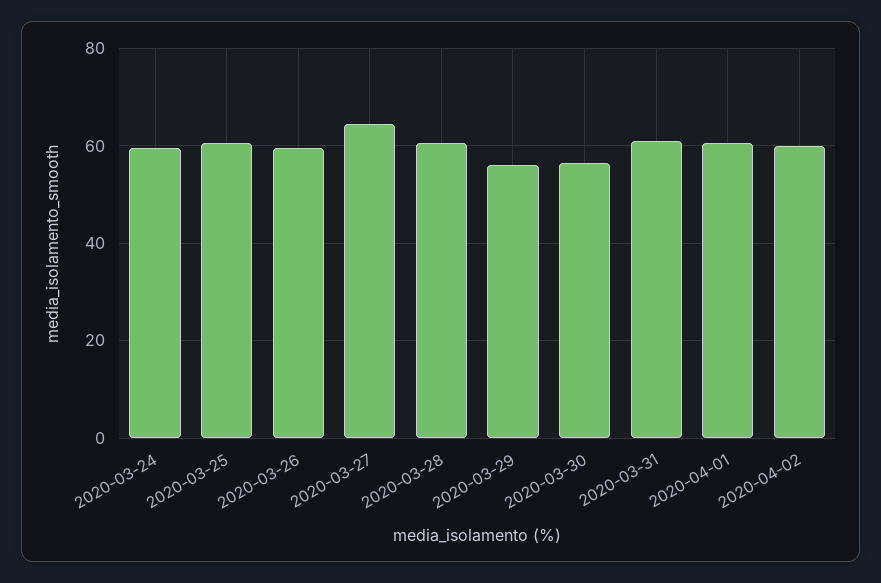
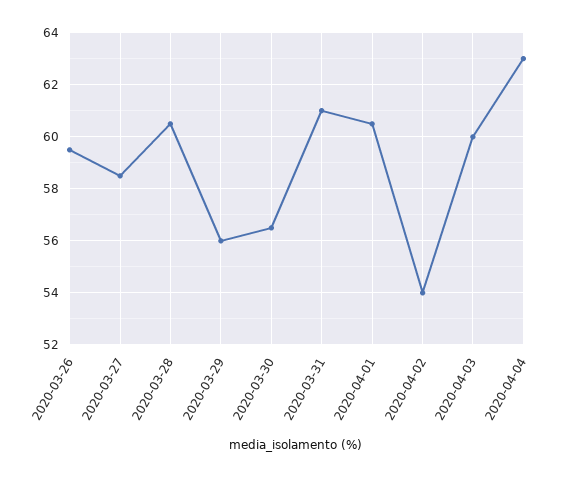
2020-03-24: 60 -> none
2020-03-25: 60 -> none
2020-03-27: 64 -> 58.5
2020-04-02: 60 -> 54
2020-04-03: none -> 60
2020-04-04: none -> 63

